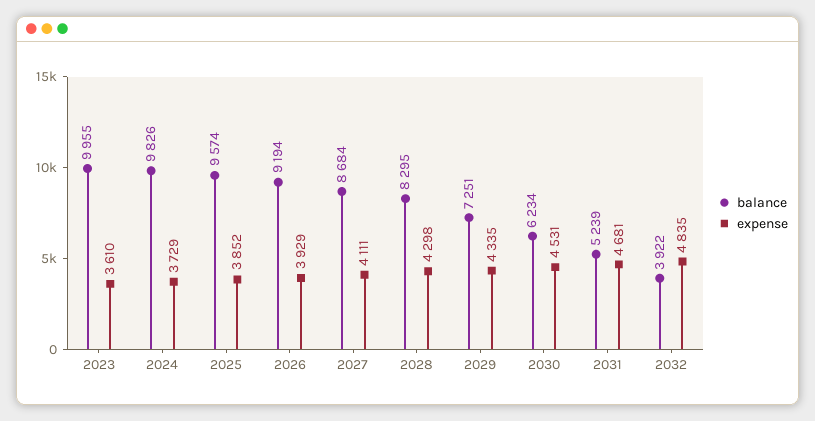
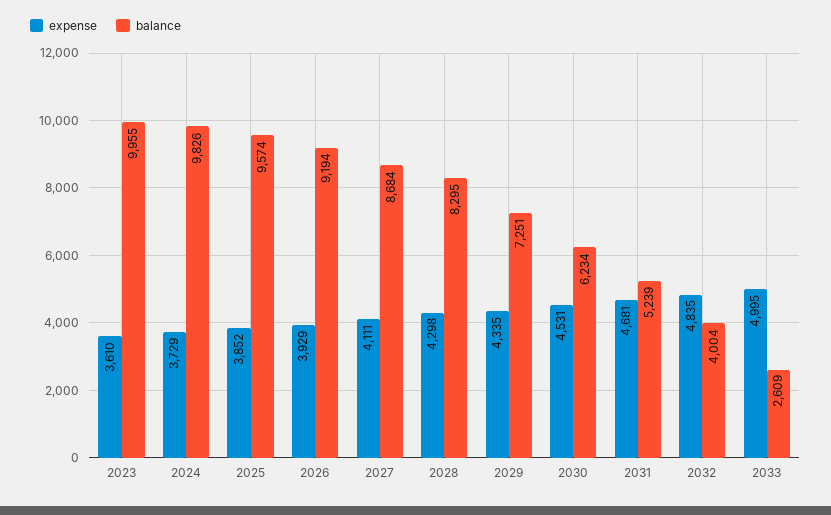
balance, 2032: 3922 -> 4004
expense, 2033: none -> 4995
balance, 2033: none -> 2609

